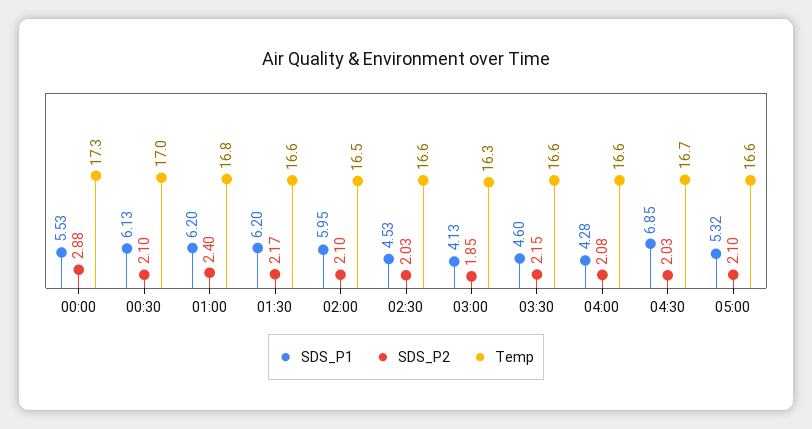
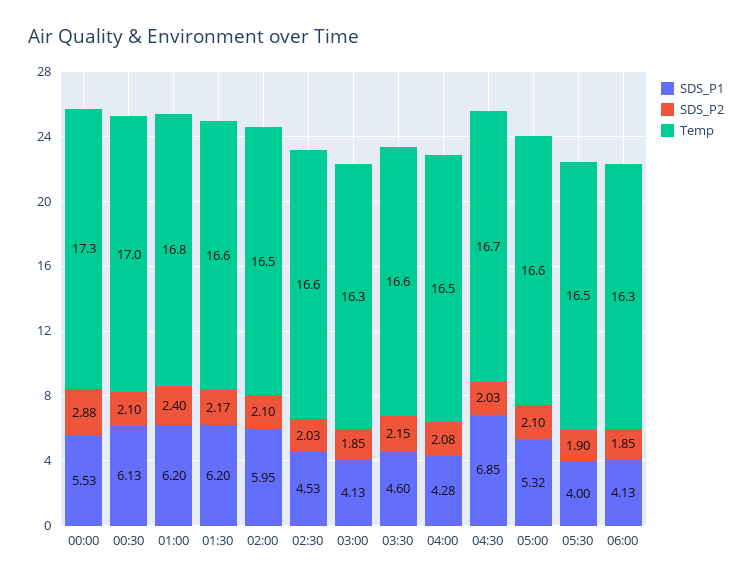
Temp, 04:00: 16.6 -> 16.5
SDS_P1, 05:30: none -> 4
SDS_P2, 05:30: none -> 1.9
Temp, 05:30: none -> 16.5
SDS_P1, 06:00: none -> 4.13
SDS_P2, 06:00: none -> 1.85
Temp, 06:00: none -> 16.3

